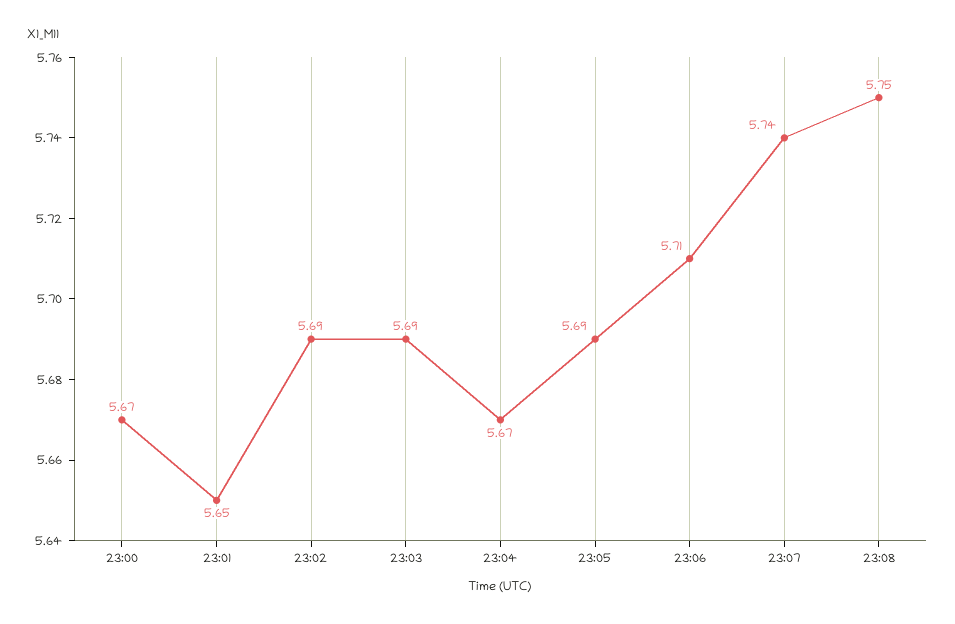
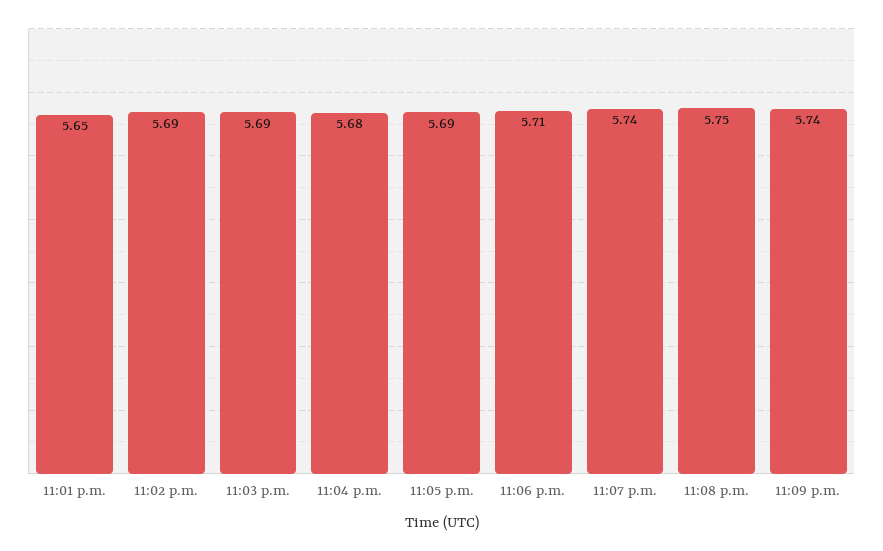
23:00: 5.67 -> none
23:04: 5.67 -> 5.68
11:09 p.m.: none -> 5.74

